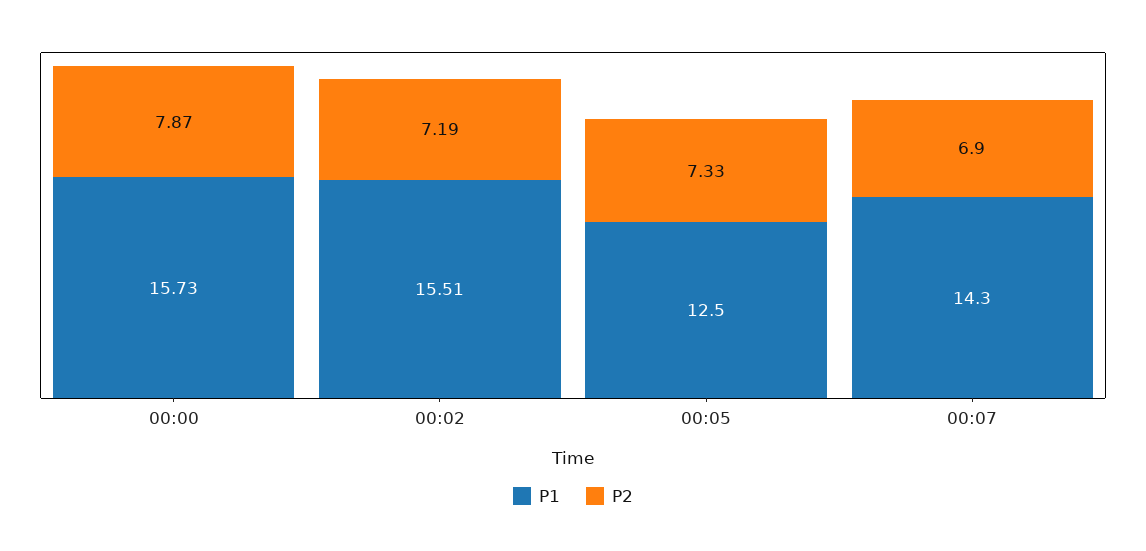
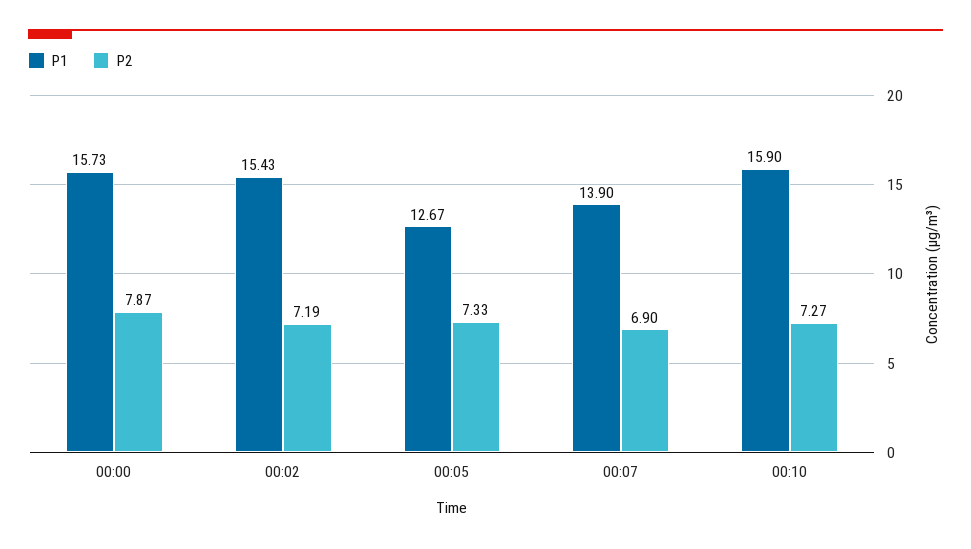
P1, 00:02: 15.51 -> 15.43
P1, 00:05: 12.5 -> 12.67
P1, 00:07: 14.3 -> 13.9
P1, 00:10: none -> 15.9
P2, 00:10: none -> 7.27

